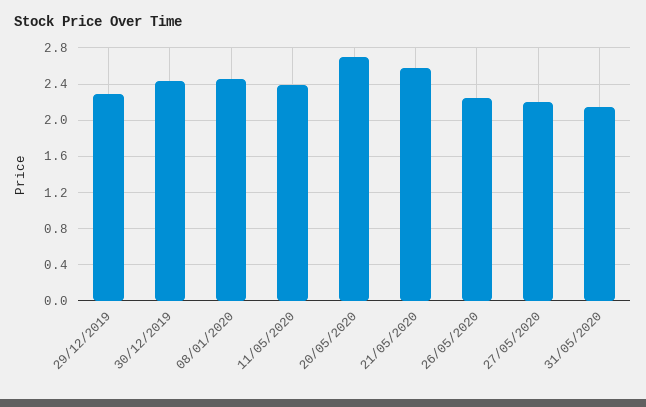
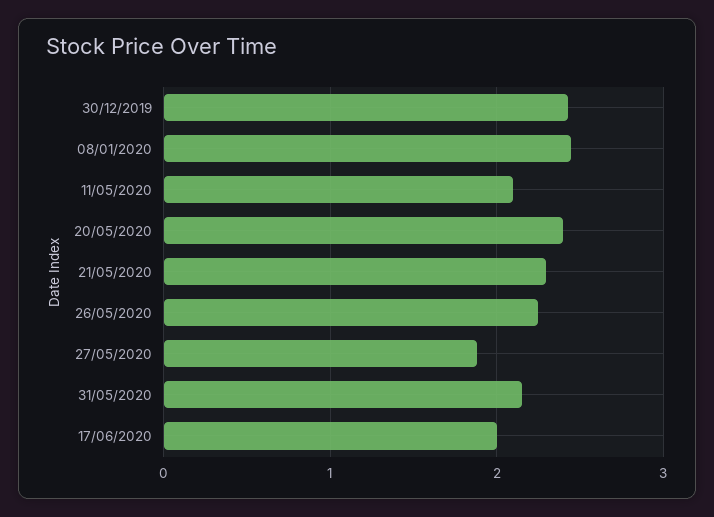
29/12/2019: 2.3 -> none
11/05/2020: 2.4 -> 2.1
20/05/2020: 2.7 -> 2.4
21/05/2020: 2.6 -> 2.3
27/05/2020: 2.2 -> 1.9
17/06/2020: none -> 2

